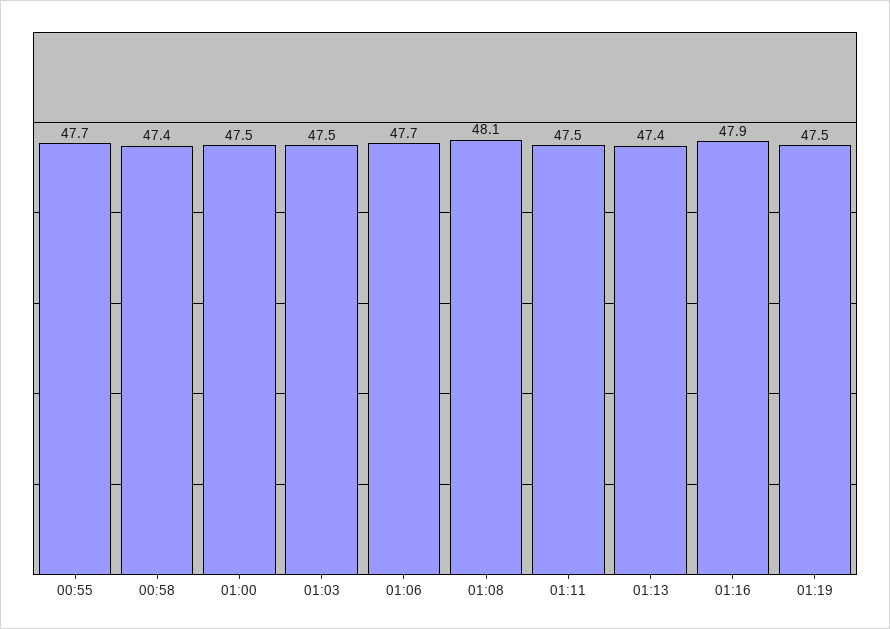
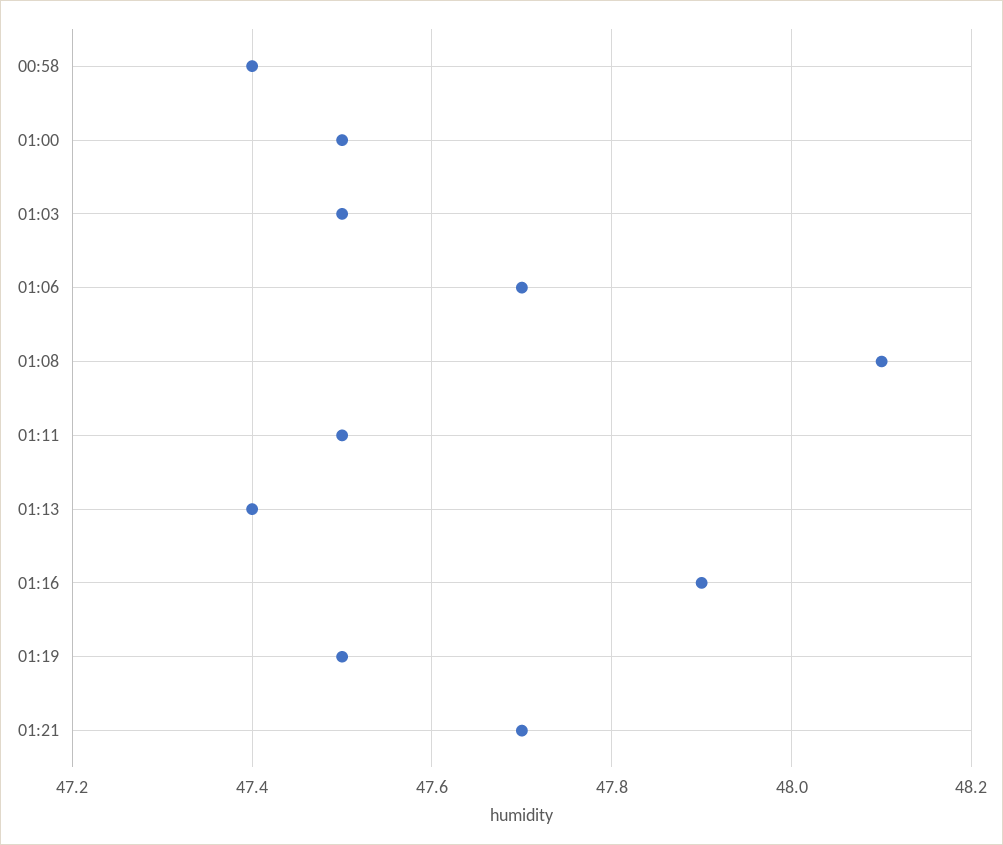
00:55: 47.7 -> none
01:21: none -> 47.7

